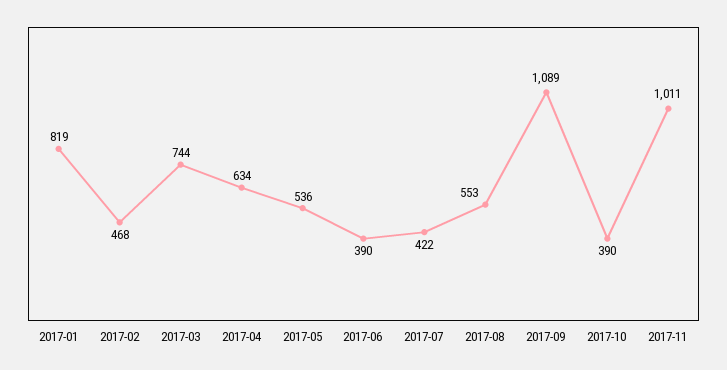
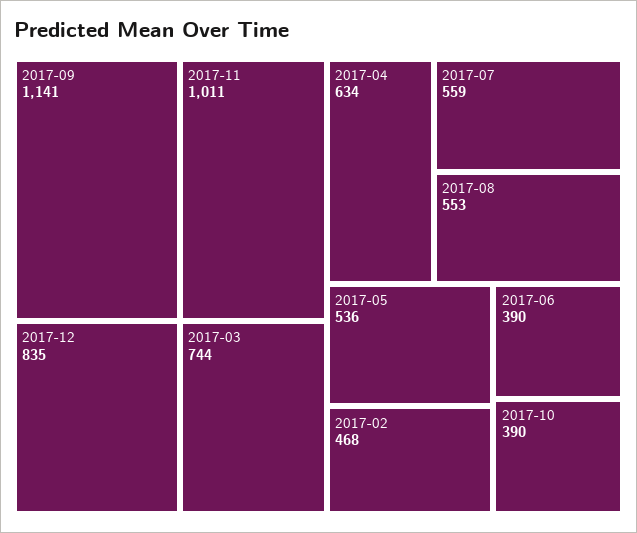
2017-01: 819 -> none
2017-07: 422 -> 559
2017-09: 1089 -> 1141
2017-12: none -> 835

